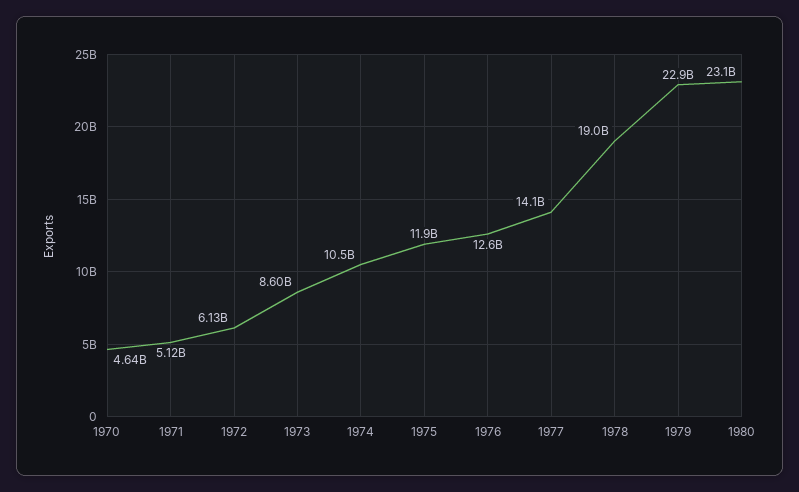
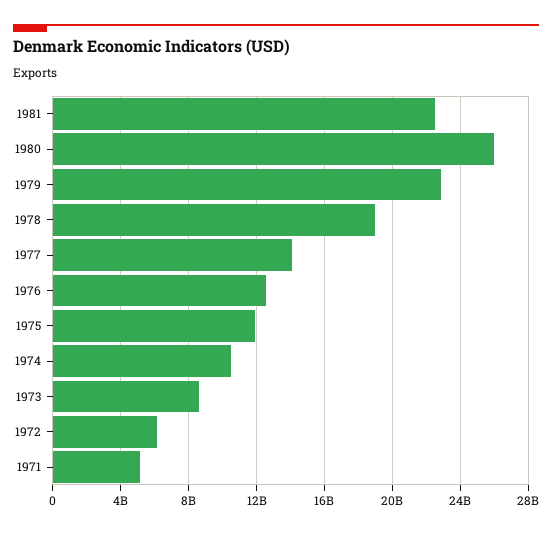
1970: 4640000000 -> none
1980: 23100000000 -> 26000000000
1981: none -> 22500000000

